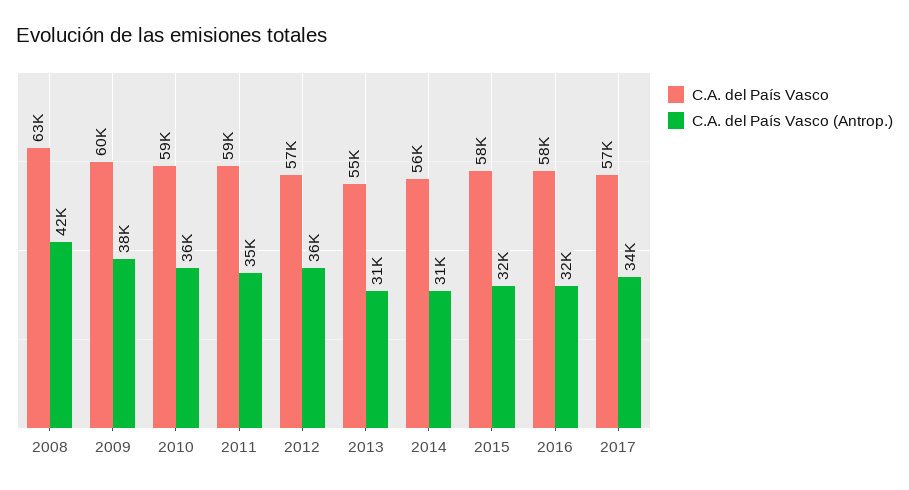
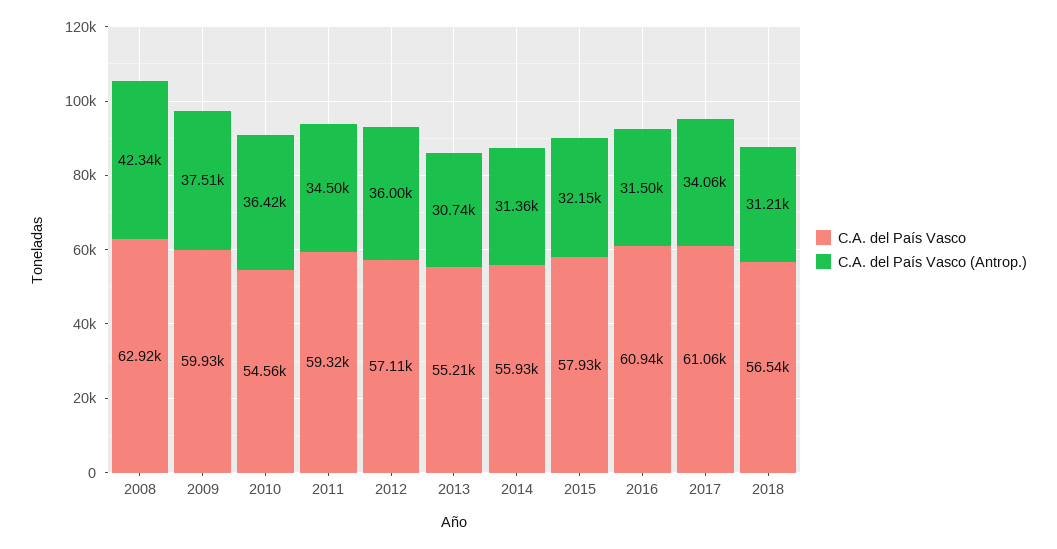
C.A. del País Vasco, 2010: 59000 -> 54560
C.A. del País Vasco, 2016: 58000 -> 60940
C.A. del País Vasco, 2017: 57000 -> 61060
C.A. del País Vasco, 2018: none -> 56540
C.A. del País Vasco (Antrop.), 2018: none -> 31210

